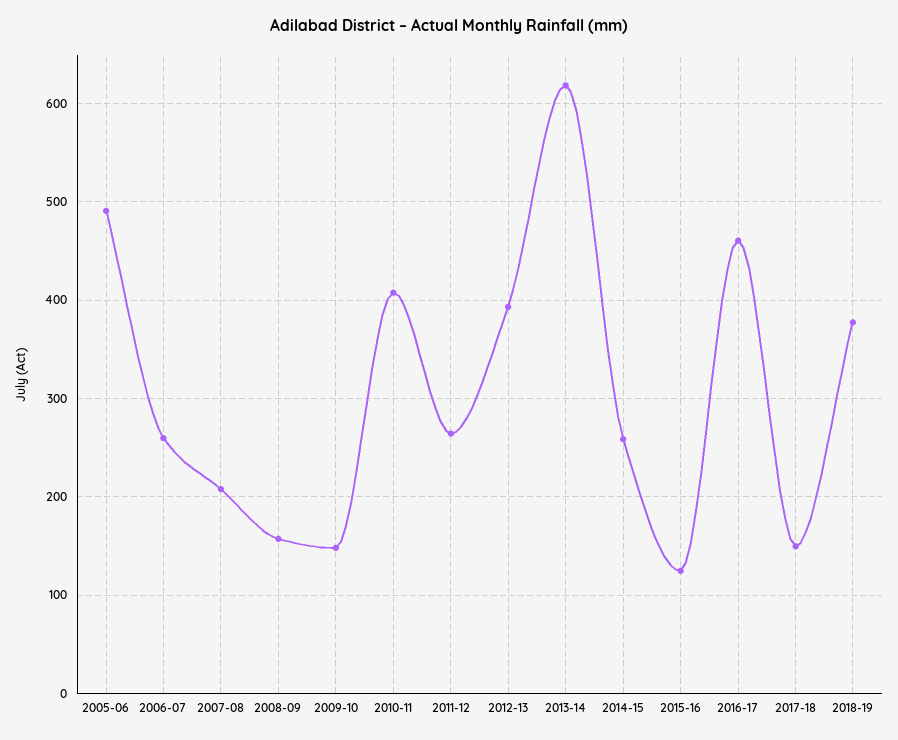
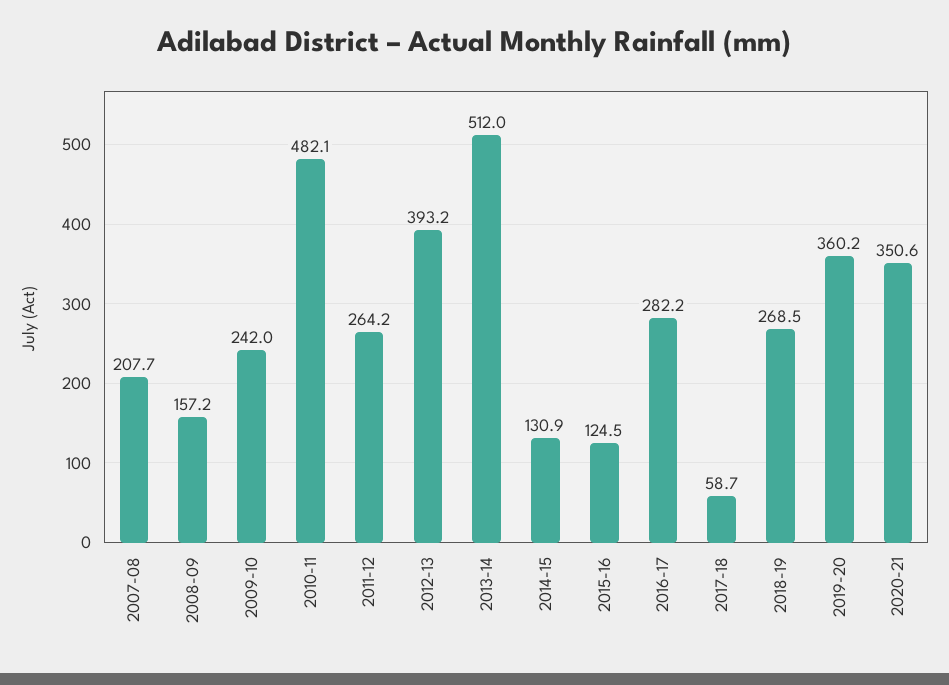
2005-06: 490 -> none
2006-07: 260 -> none
2009-10: 150 -> 242
2010-11: 410 -> 482.1
2013-14: 620 -> 512
2014-15: 260 -> 130.9
2016-17: 460 -> 282.2
2017-18: 150 -> 58.7
2018-19: 380 -> 268.5
2019-20: none -> 360.2
2020-21: none -> 350.6

